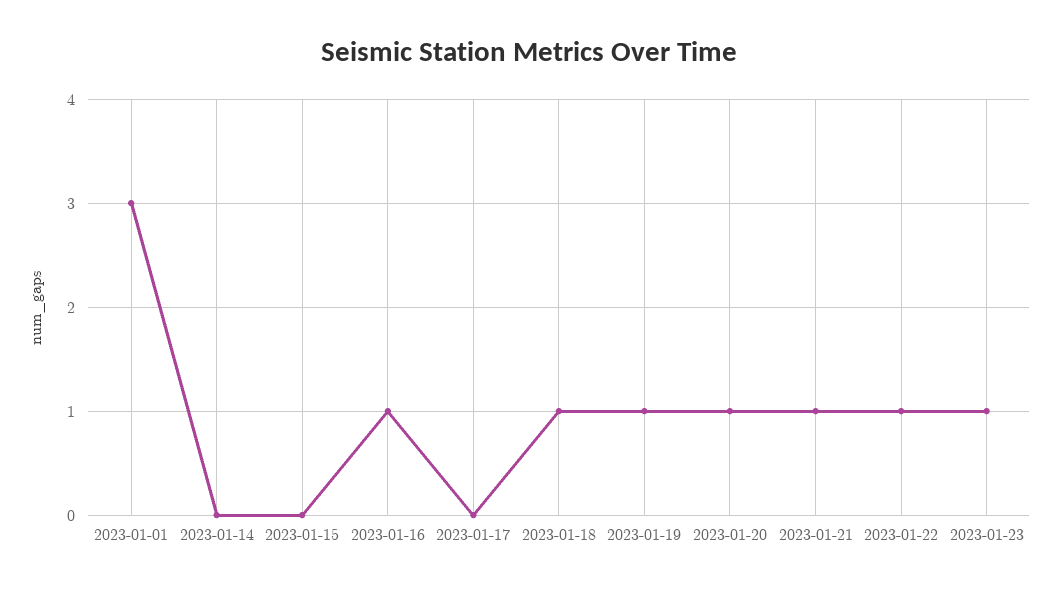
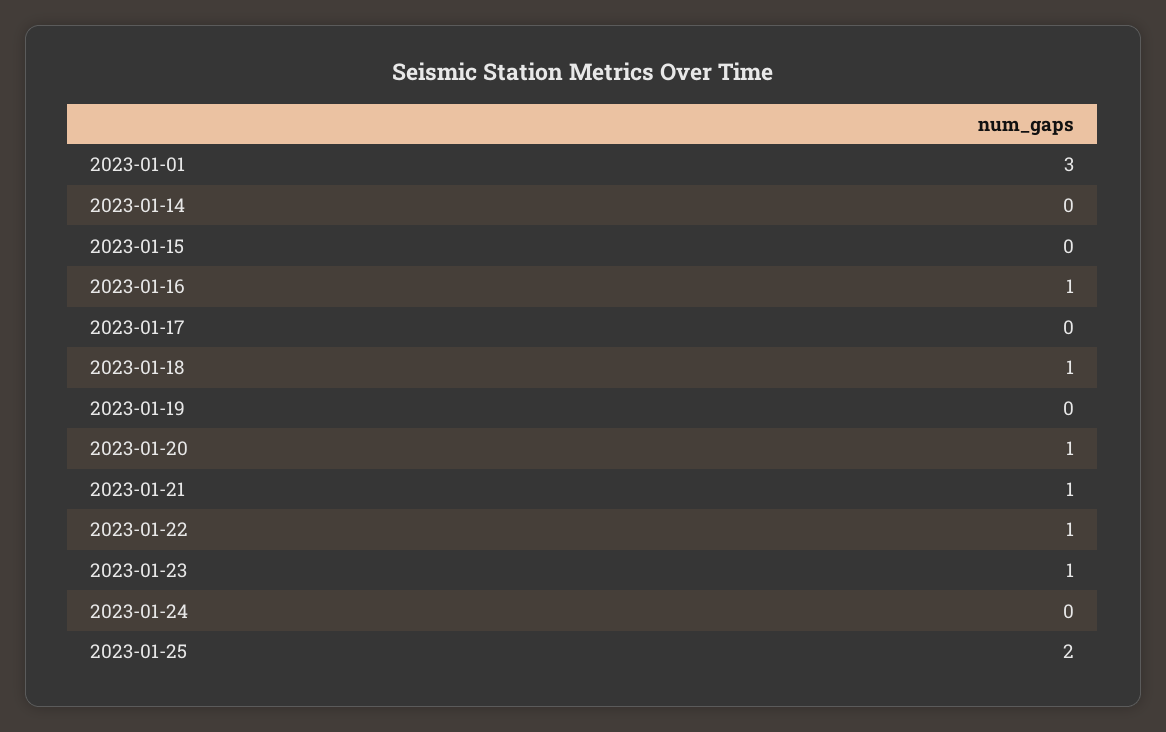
2023-01-19: 1 -> 0
2023-01-24: none -> 0
2023-01-25: none -> 2

